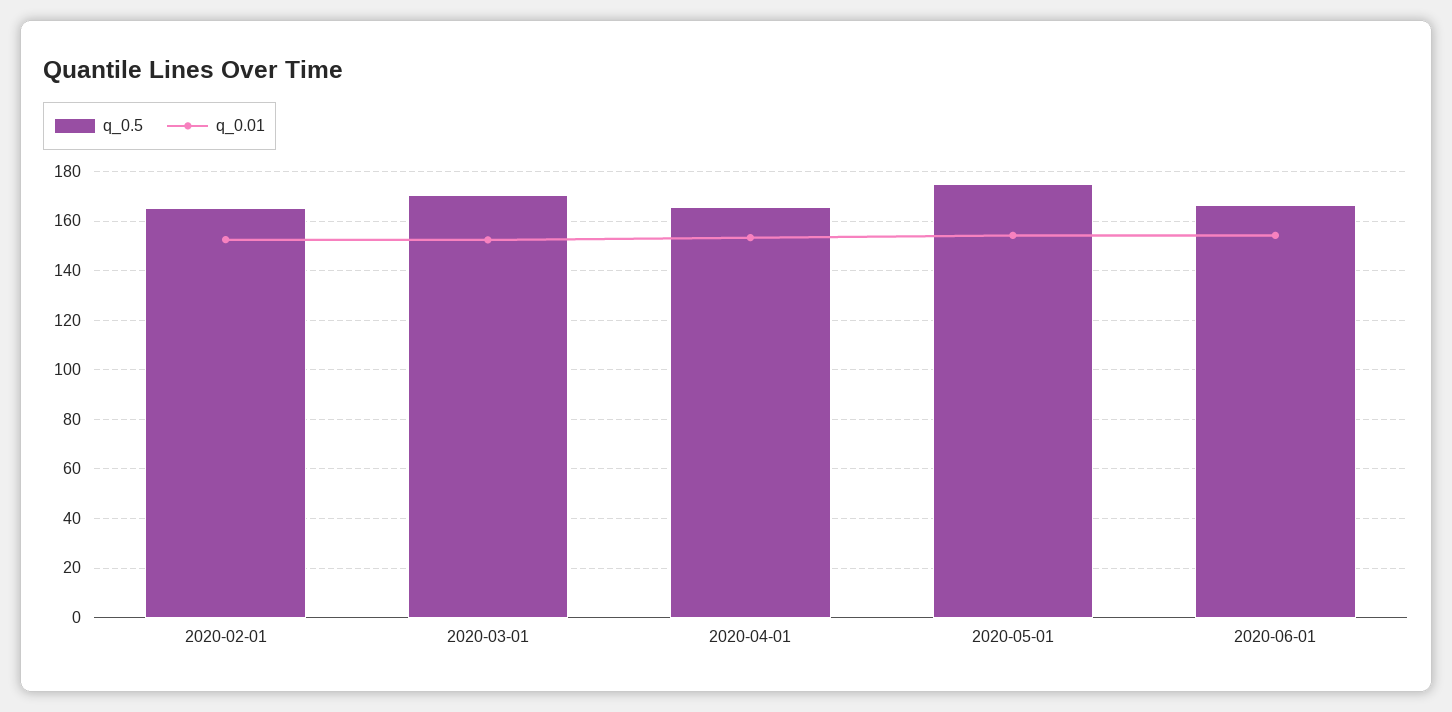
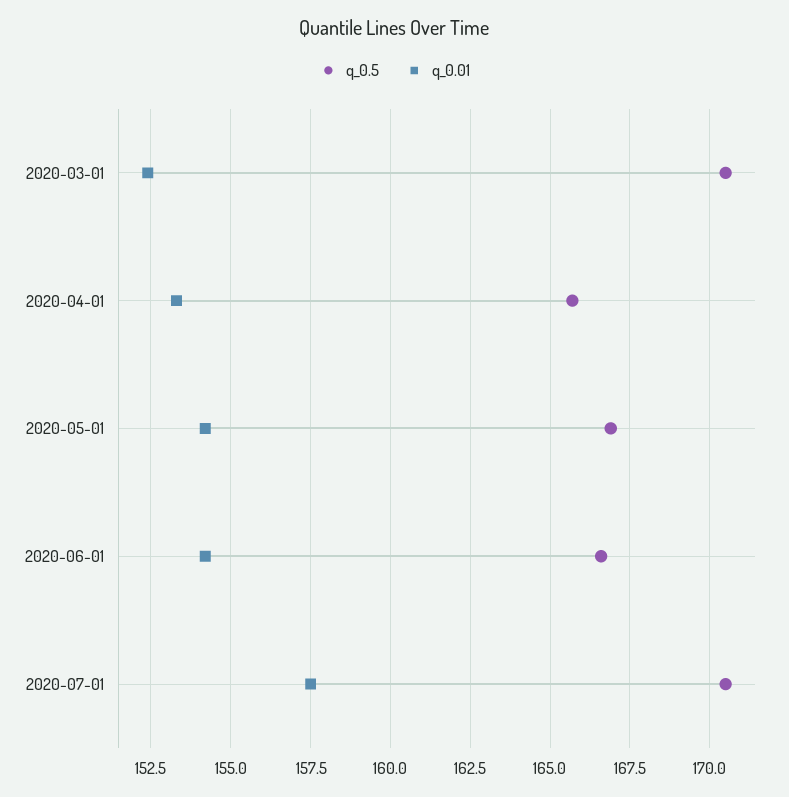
q_0.5, 2020-02-01: 165 -> none
q_0.01, 2020-02-01: 152.5 -> none
q_0.5, 2020-05-01: 175 -> 167
q_0.5, 2020-07-01: none -> 170.5
q_0.01, 2020-07-01: none -> 157.5

